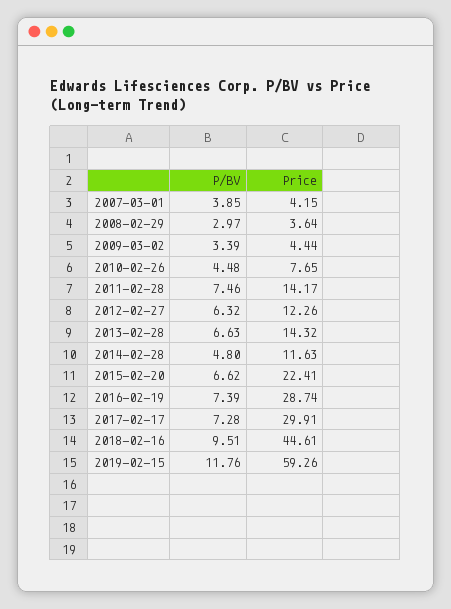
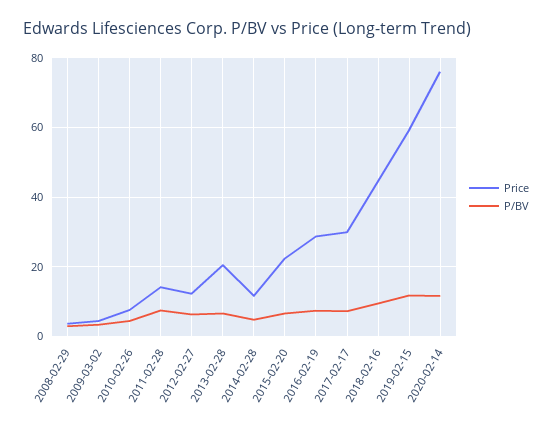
P/BV, 2007-03-01: 3.85 -> none
Price, 2007-03-01: 4.15 -> none
Price, 2013-02-28: 14.32 -> 20
Price, 2020-02-14: none -> 76
P/BV, 2020-02-14: none -> 12

